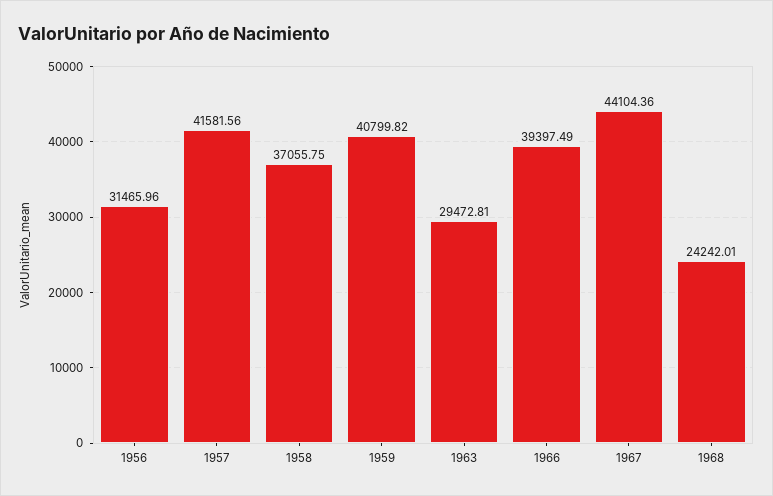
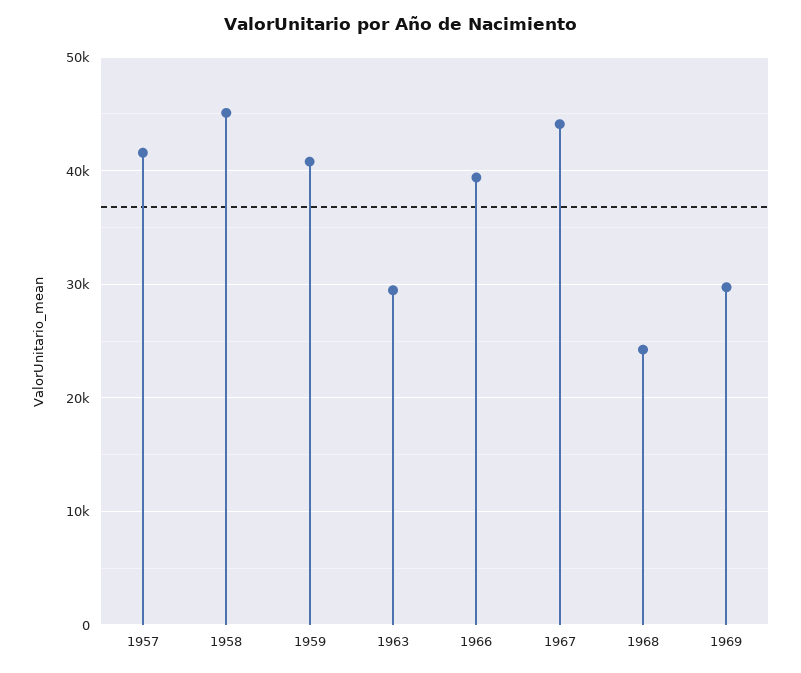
1956: 31465.96 -> none
1958: 37055.75 -> 45000
1969: none -> 30000

